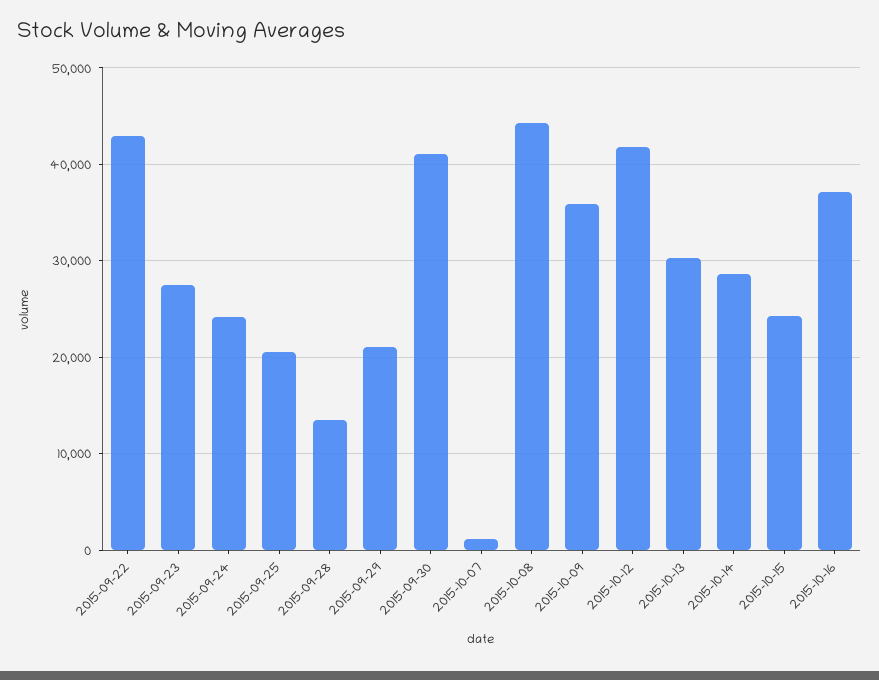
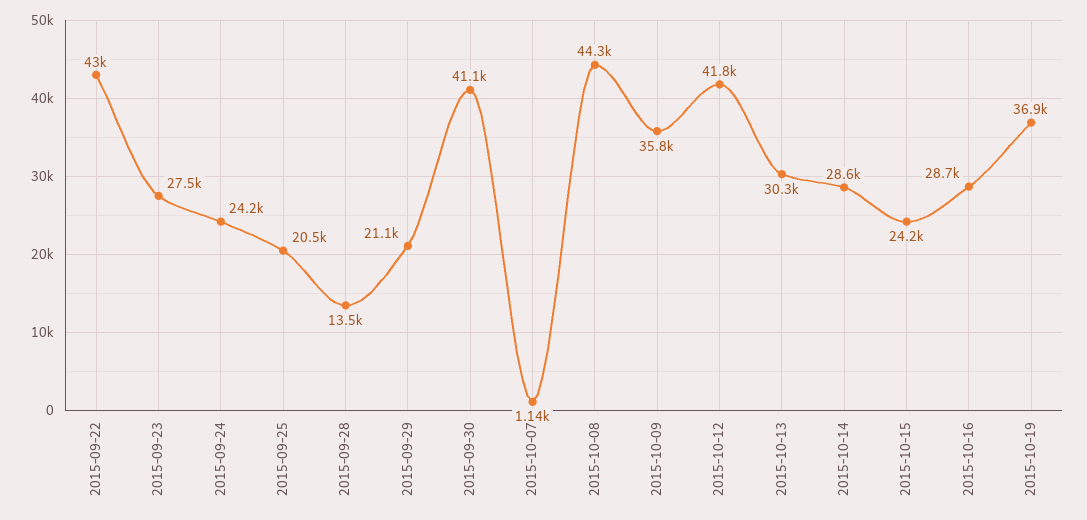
2015-10-16: 37000 -> 28700
2015-10-19: none -> 36900

